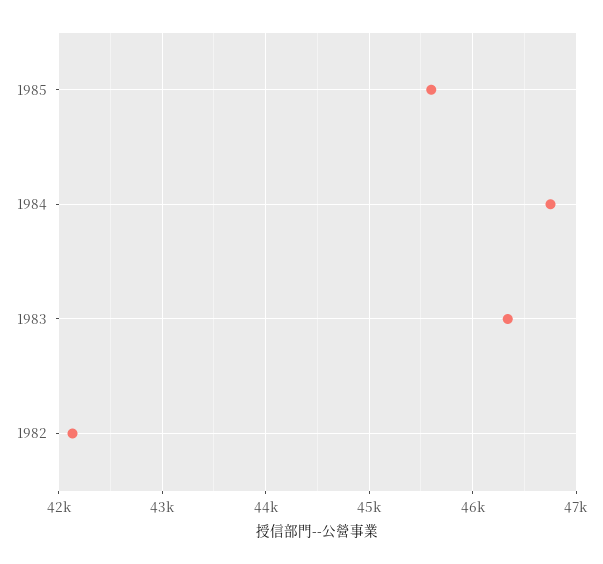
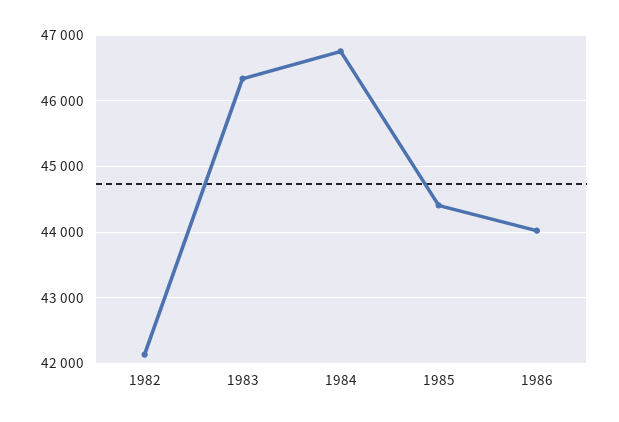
1985: 45600 -> 44400
1986: none -> 44000

